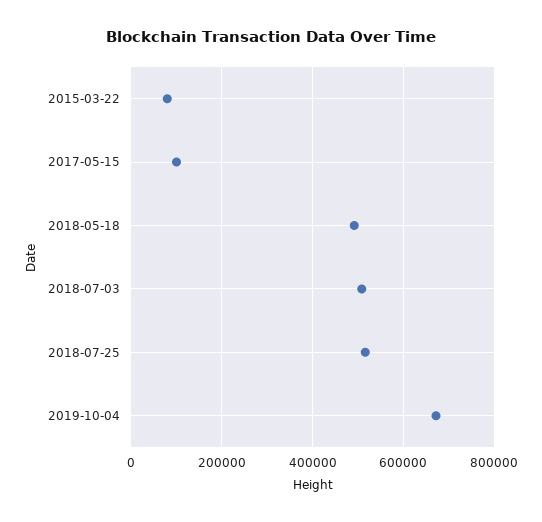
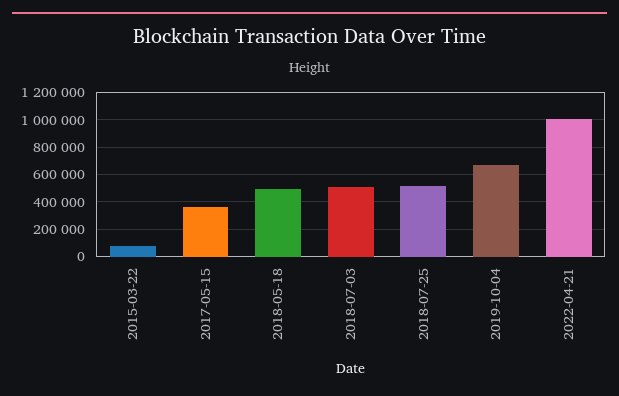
2017-05-15: 100000 -> 350000
2022-04-21: none -> 1000000

